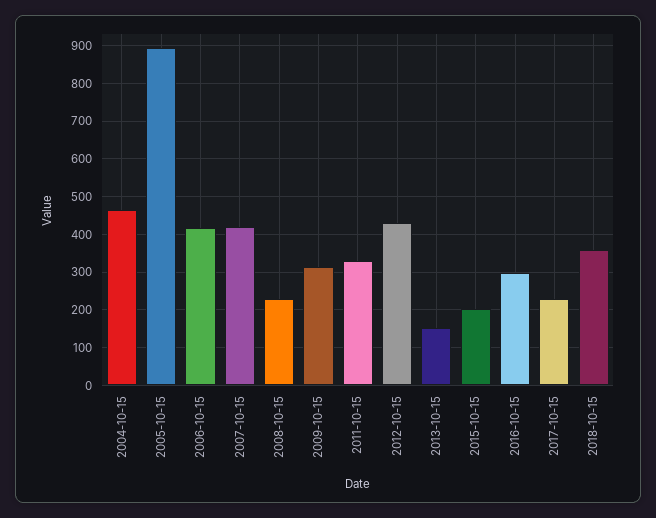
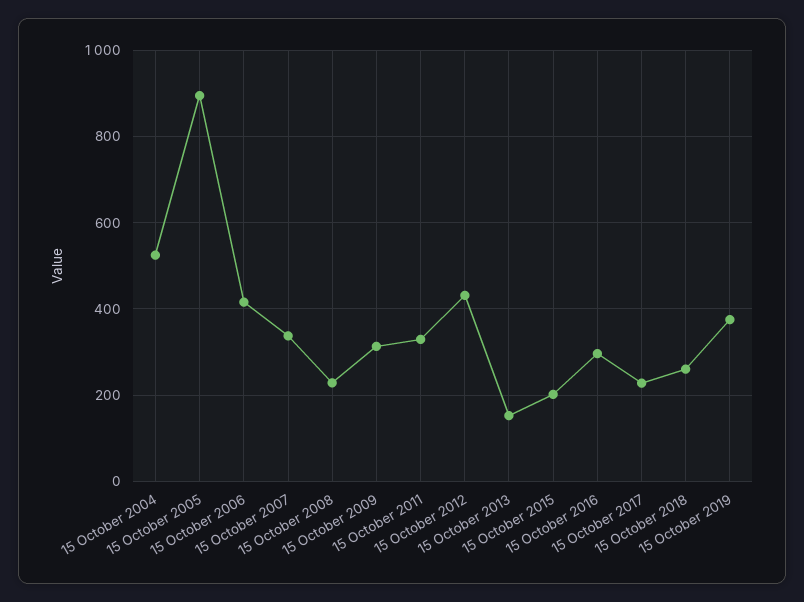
2004-10-15: 460 -> 520
2007-10-15: 420 -> 340
2018-10-15: 360 -> 260
15 October 2019: none -> 380

